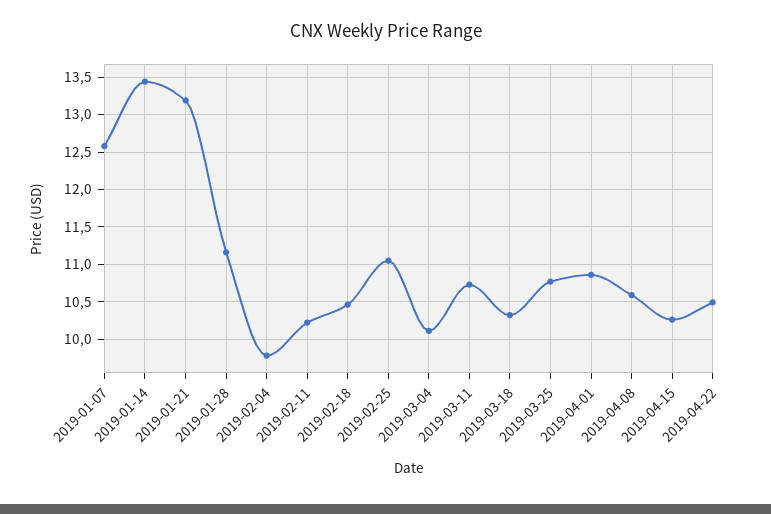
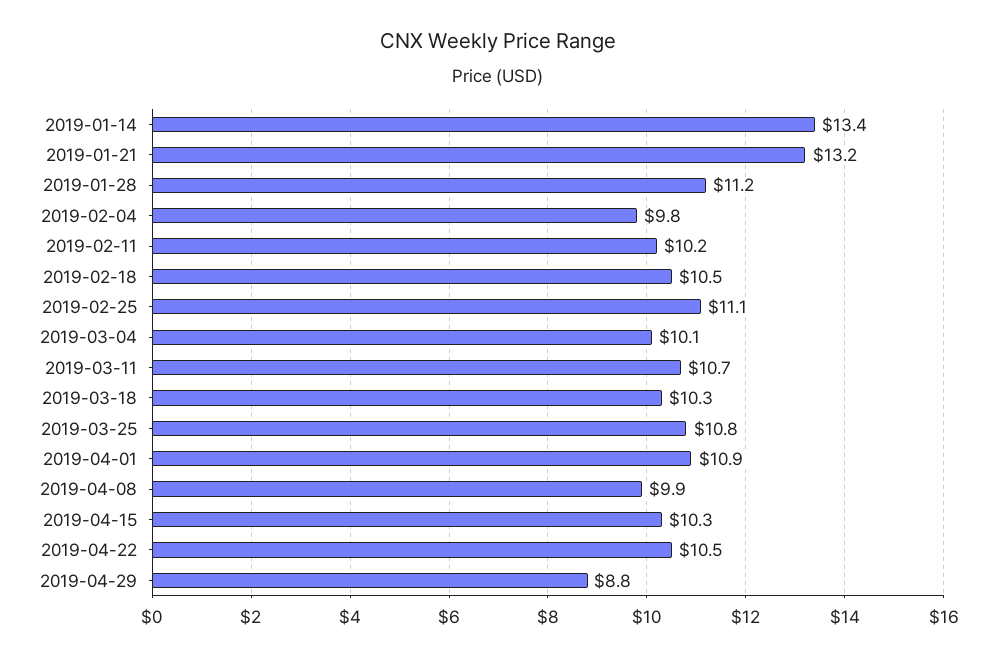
2019-01-07: 12.6 -> none
2019-04-08: 10.6 -> 9.9
2019-04-29: none -> 8.8

